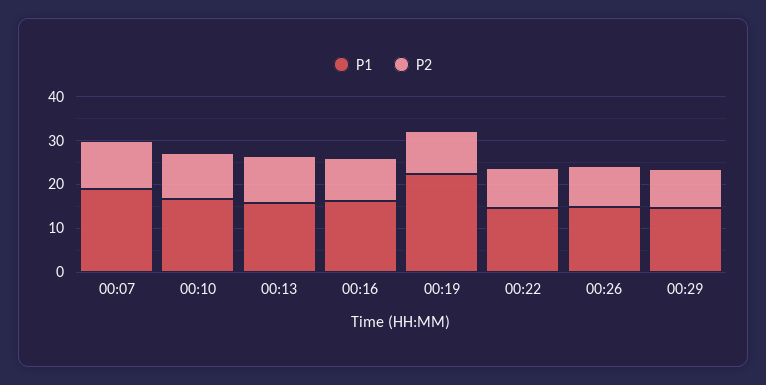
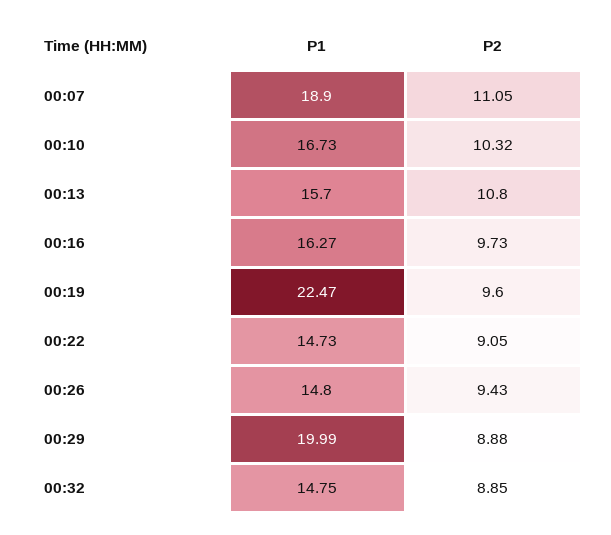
P1, 00:29: 14 -> 19.99
P1, 00:32: none -> 14.75
P2, 00:32: none -> 8.85

